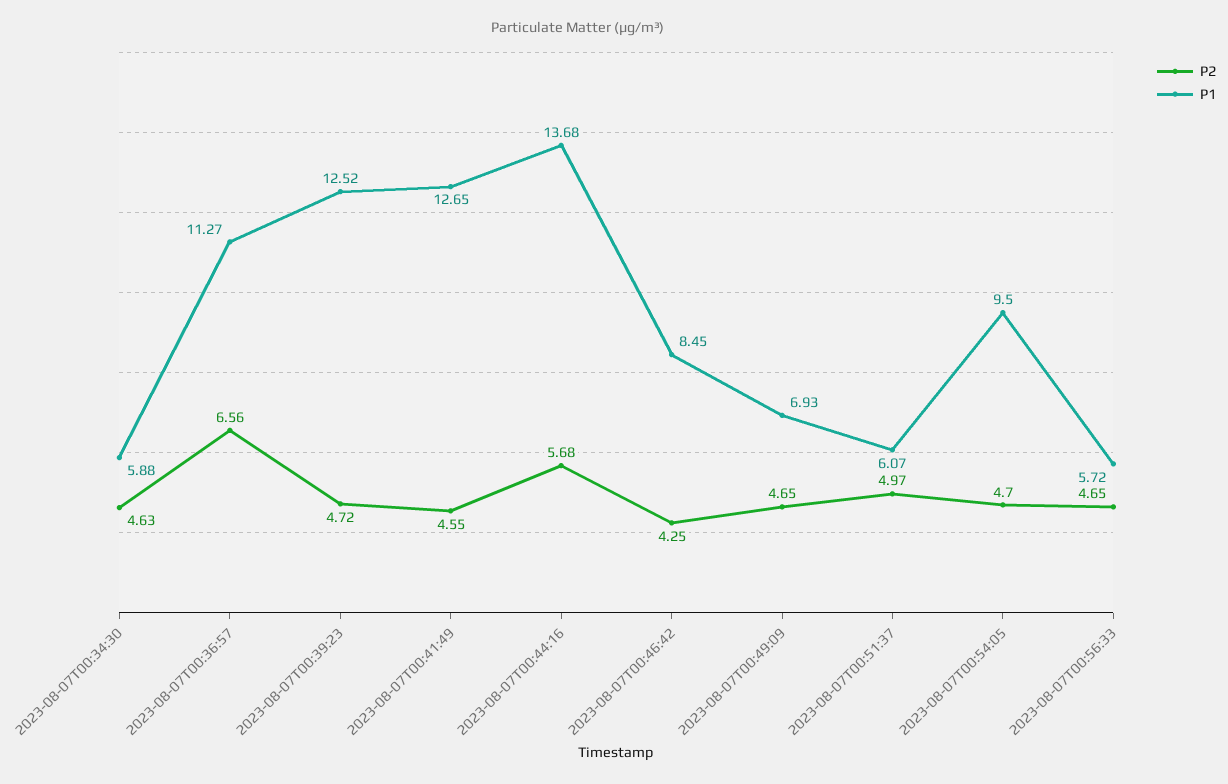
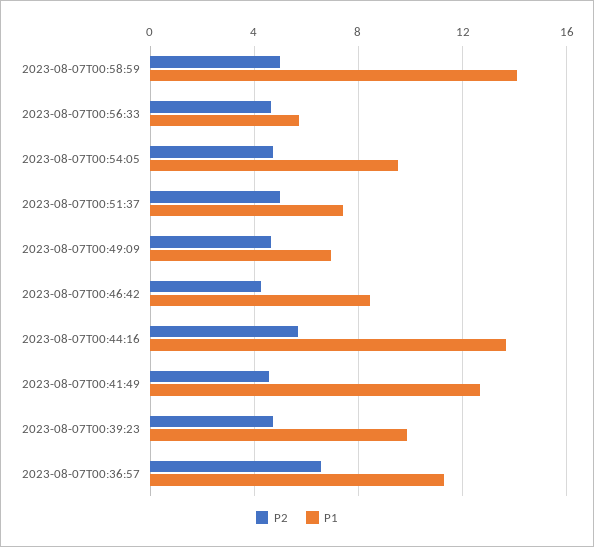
P2, 2023-08-07T00:34:30: 4.63 -> none
P1, 2023-08-07T00:34:30: 5.88 -> none
P1, 2023-08-07T00:39:23: 12.52 -> 10
P1, 2023-08-07T00:51:37: 6.07 -> 7.5
P2, 2023-08-07T00:58:59: none -> 5
P1, 2023-08-07T00:58:59: none -> 14

